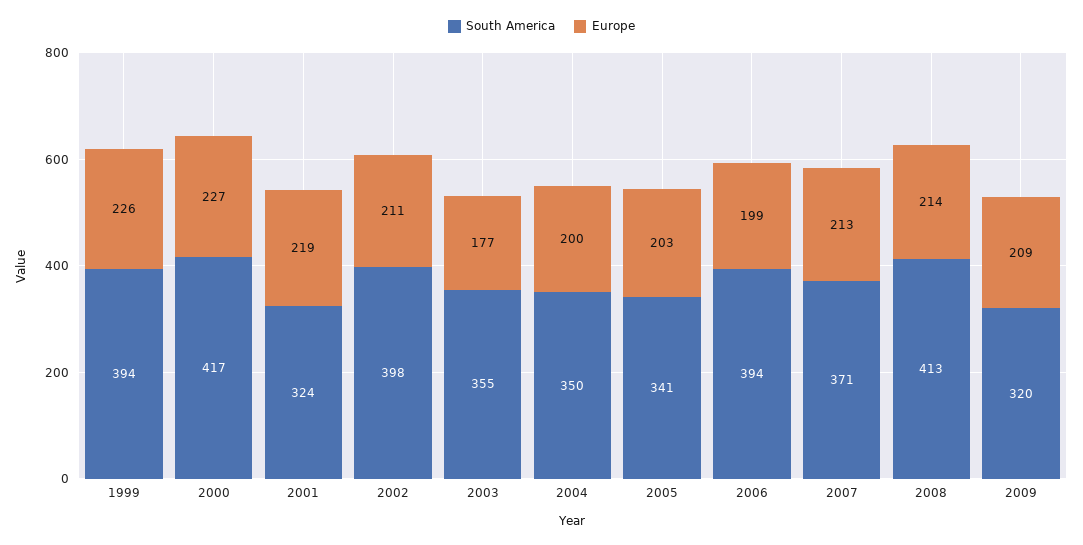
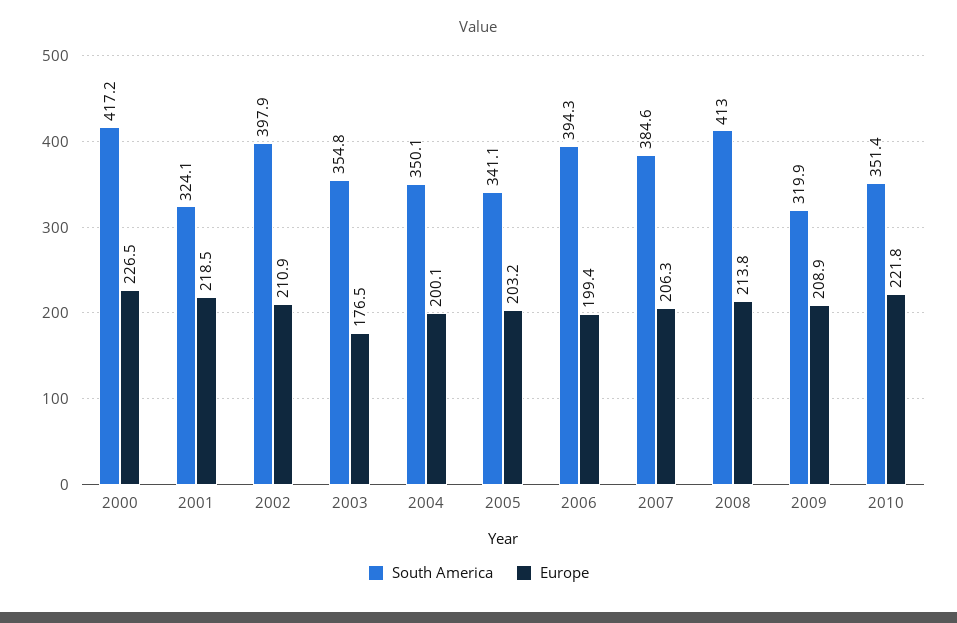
South America, 1999: 394 -> none
Europe, 1999: 226 -> none
South America, 2007: 371 -> 384.6
Europe, 2007: 213 -> 206.3
South America, 2010: none -> 351.4
Europe, 2010: none -> 221.8

